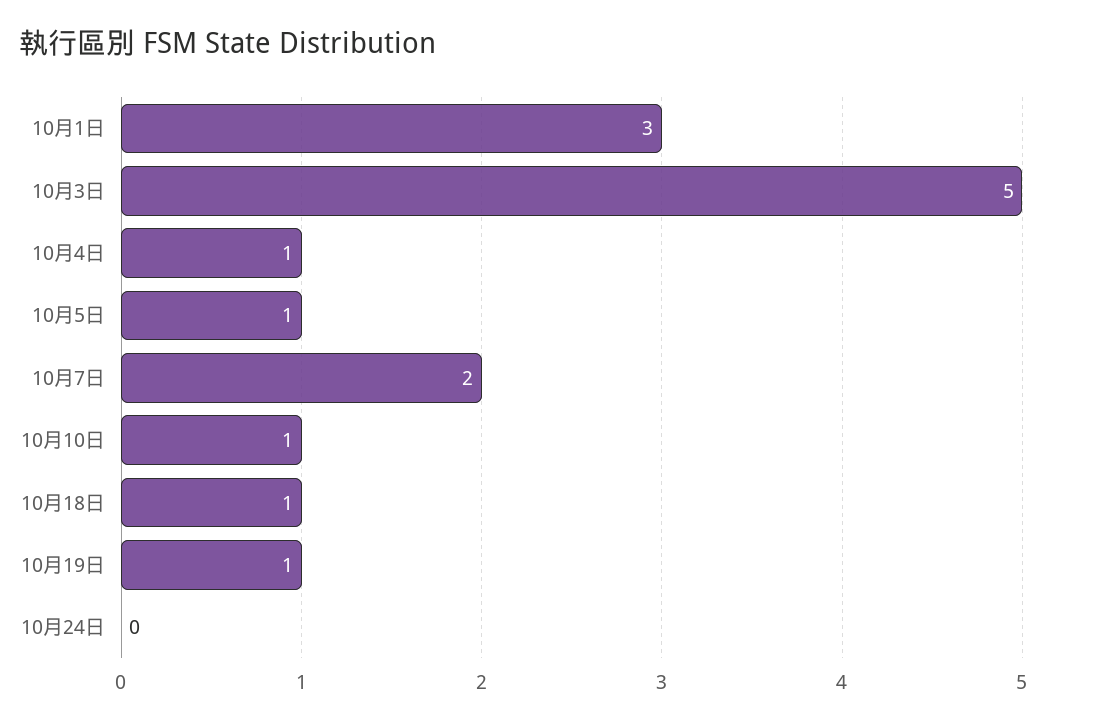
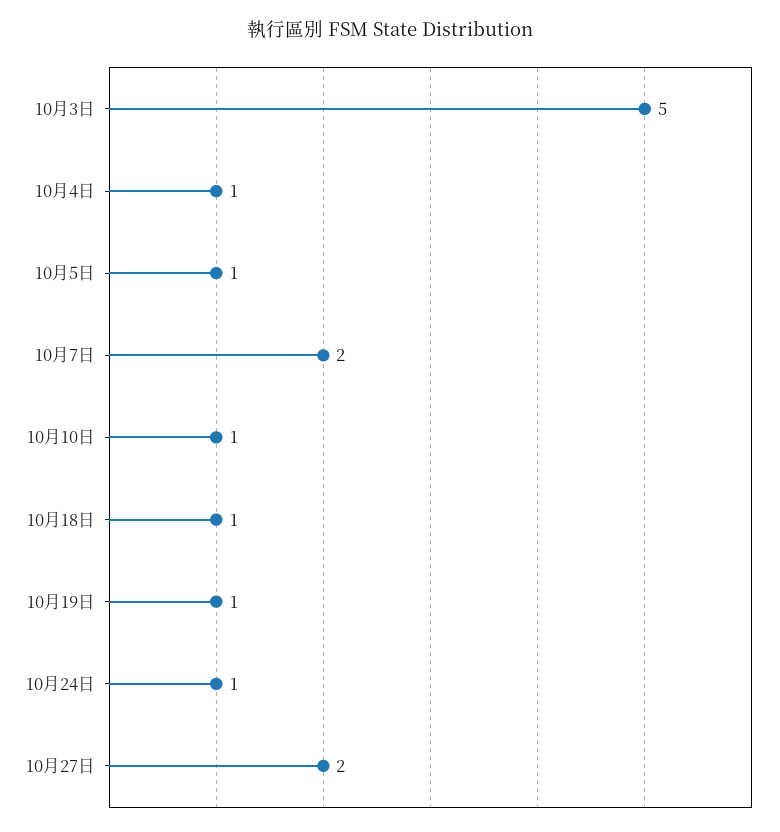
10月1日: 3 -> none
10月24日: 0 -> 1
10月27日: none -> 2

